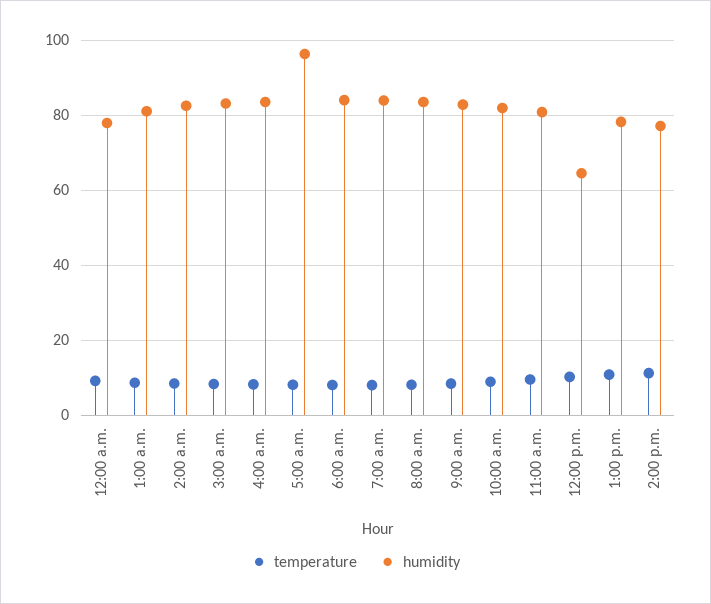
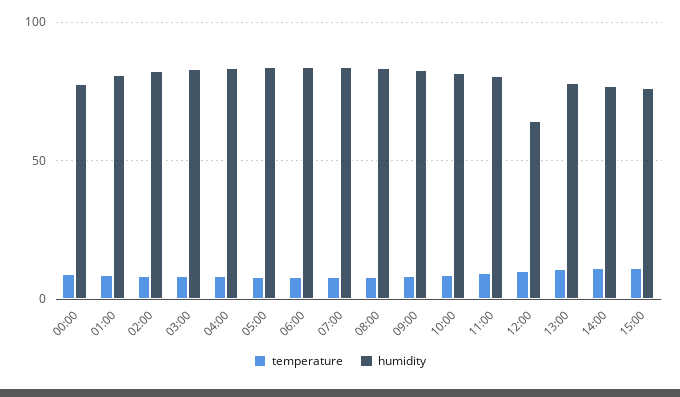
humidity, 5:00 a.m.: 96 -> 85
temperature, 15:00: none -> 10
humidity, 15:00: none -> 75

